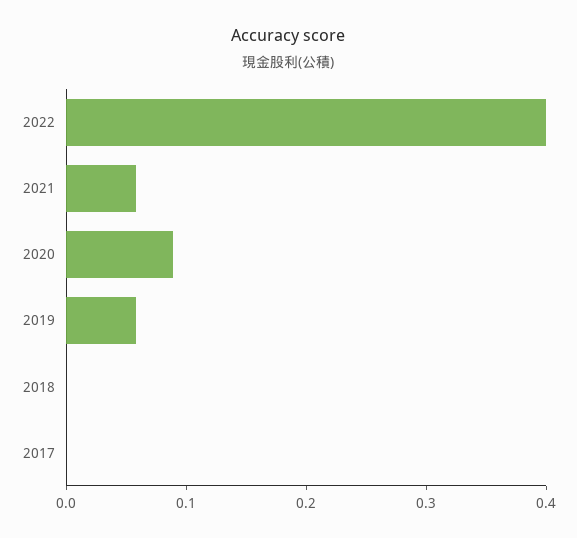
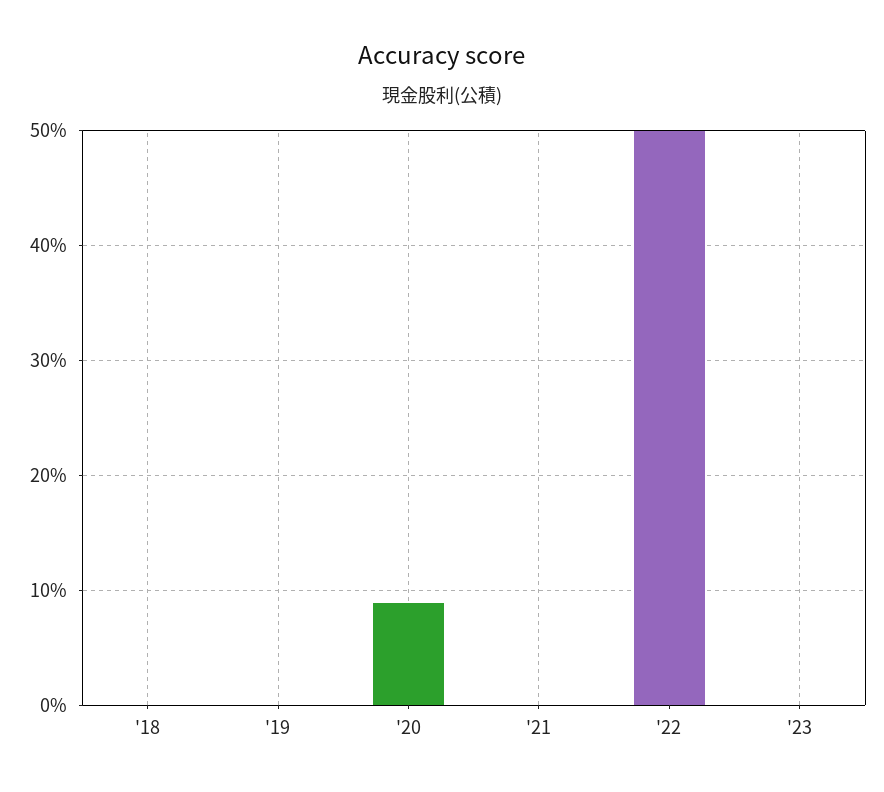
2022: 0.4 -> 0.5
2021: 0.06 -> 0
2019: 0.06 -> 0
2017: 0 -> none
'23: none -> 0

